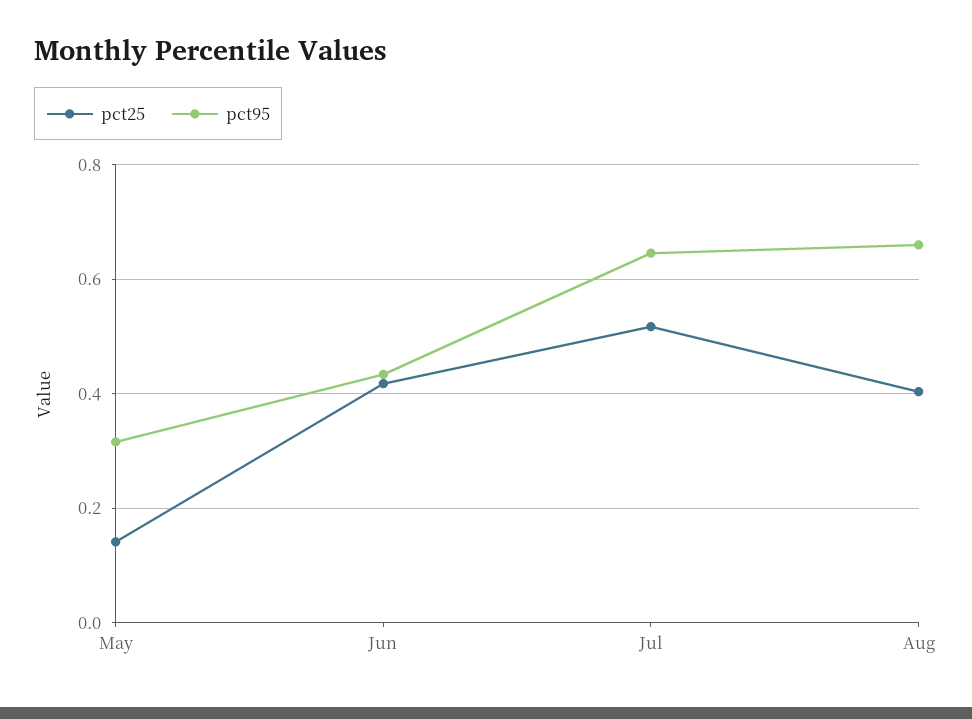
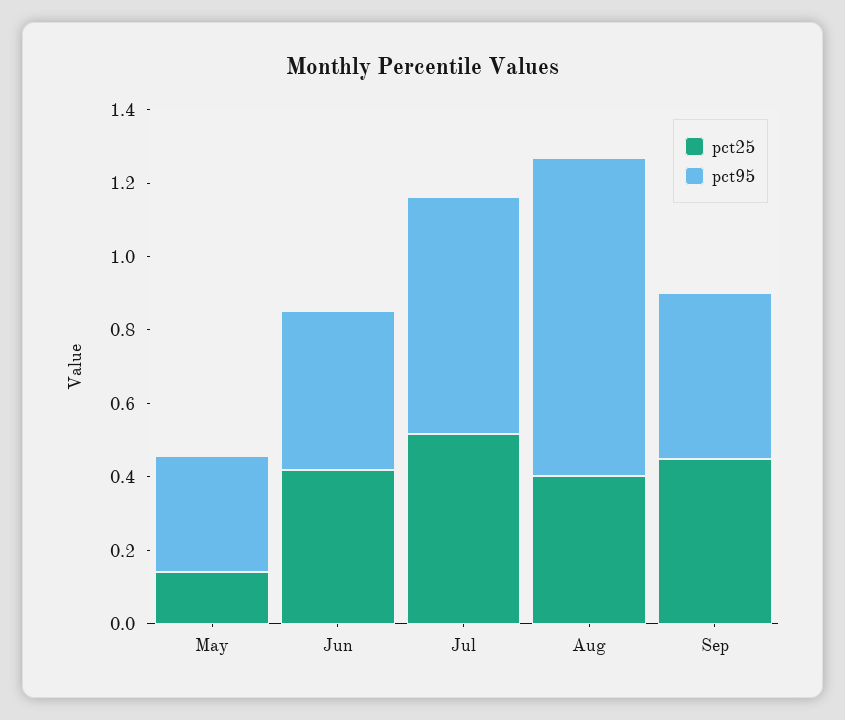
pct95, Aug: 0.66 -> 0.85
pct25, Sep: none -> 0.45
pct95, Sep: none -> 0.45

